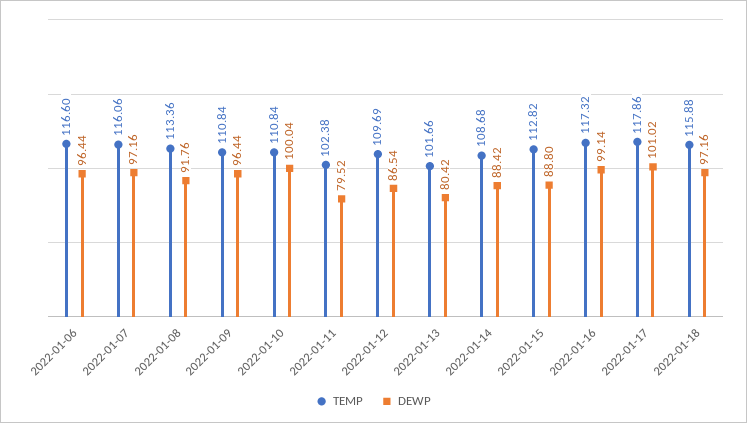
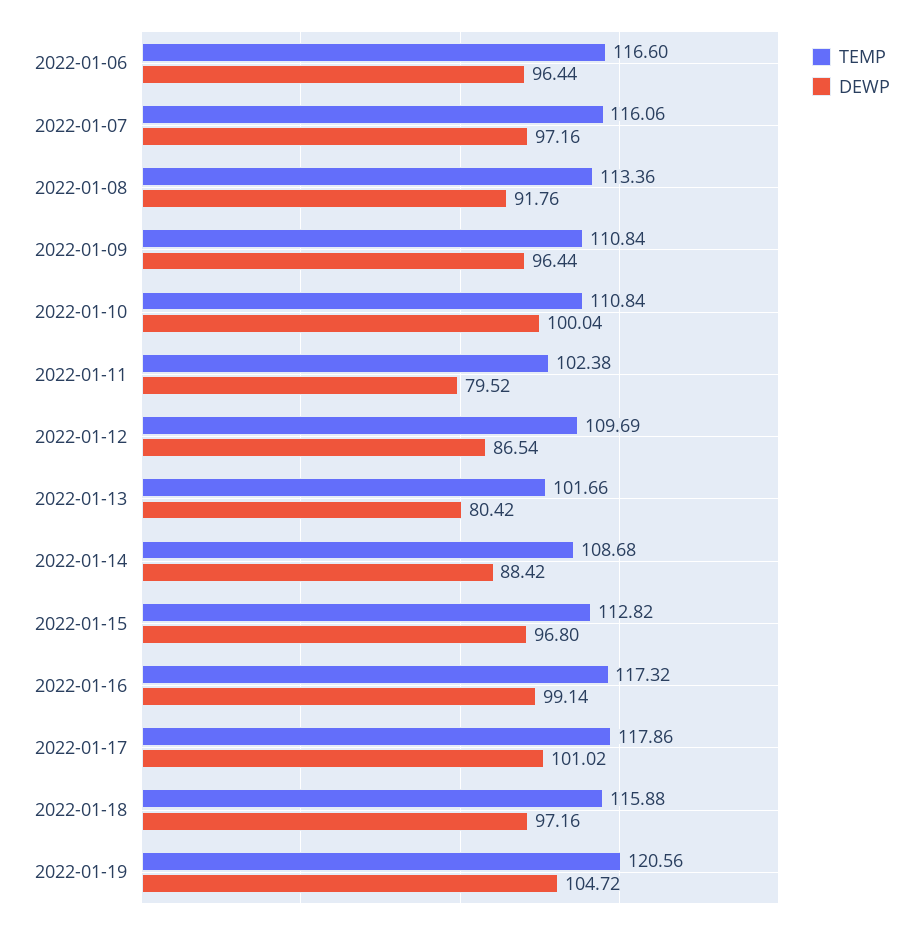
DEWP, 2022-01-15: 88.8 -> 96.8
TEMP, 2022-01-19: none -> 120.56
DEWP, 2022-01-19: none -> 104.72

